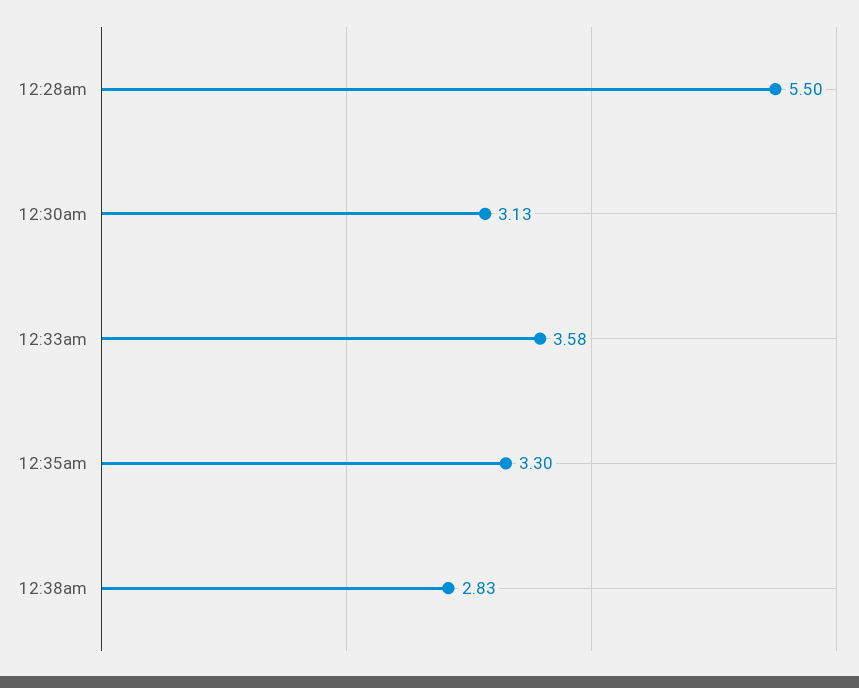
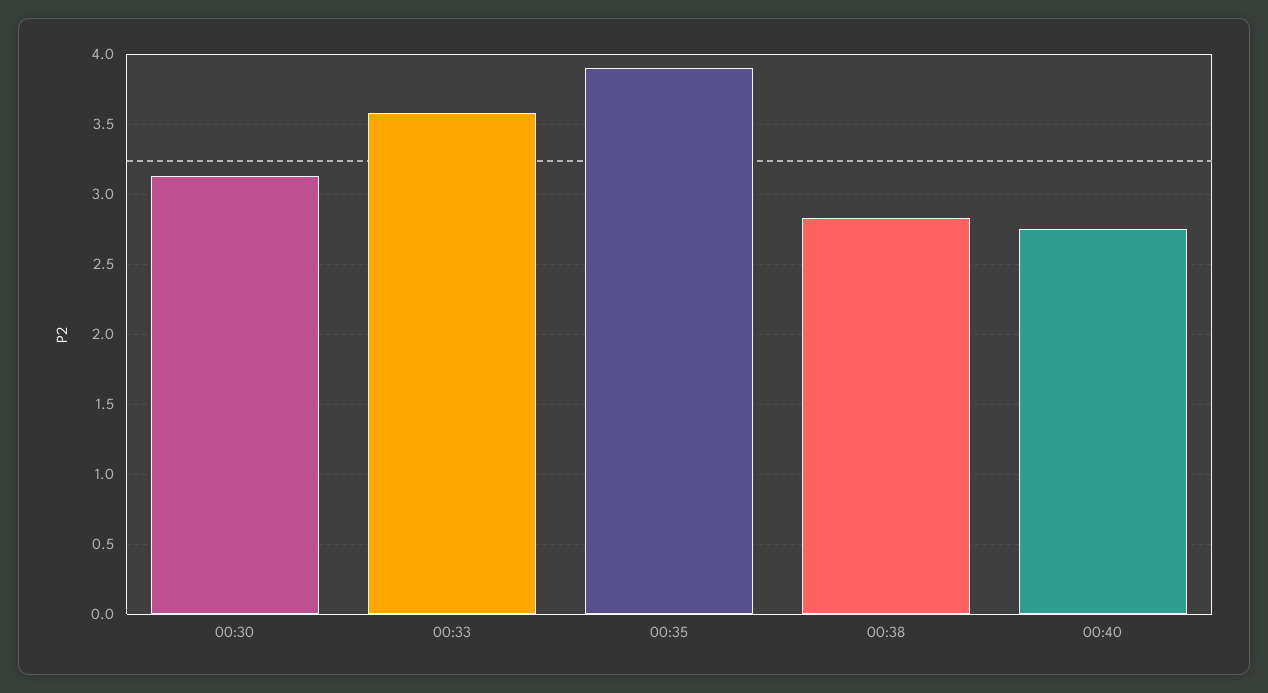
12:28am: 5.5 -> none
12:35am: 3.3 -> 3.9
00:40: none -> 2.75

